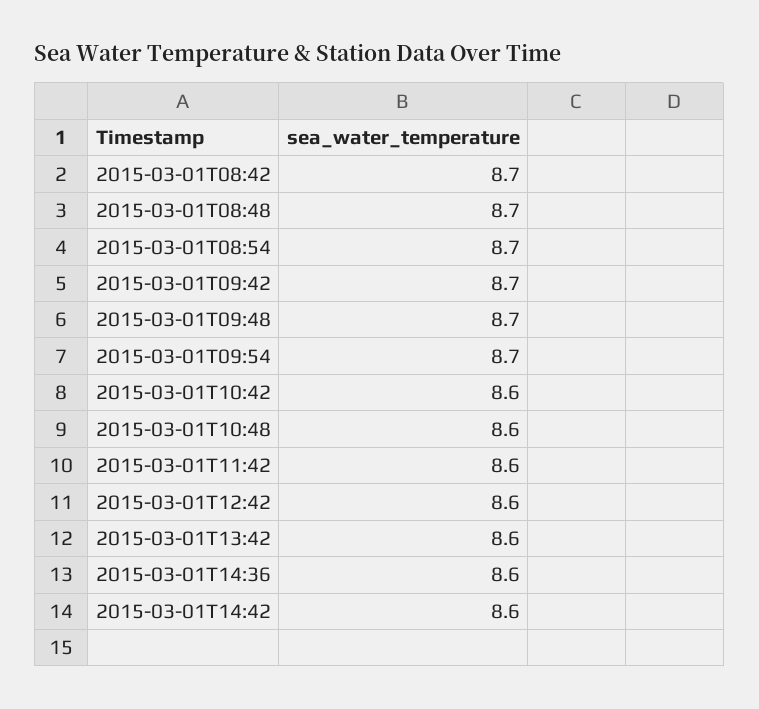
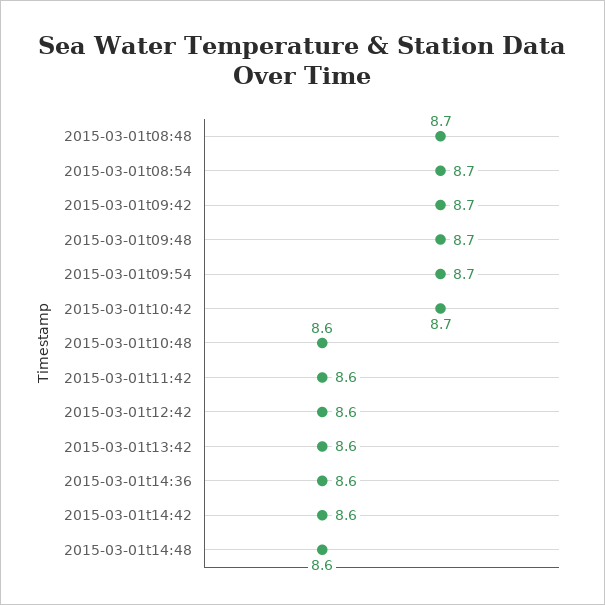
2015-03-01T08:42: 8.7 -> none
2015-03-01T10:42: 8.6 -> 8.7
2015-03-01t14:48: none -> 8.6

